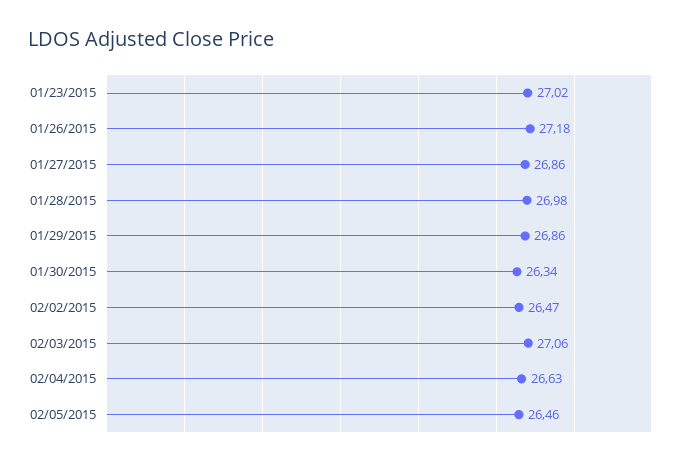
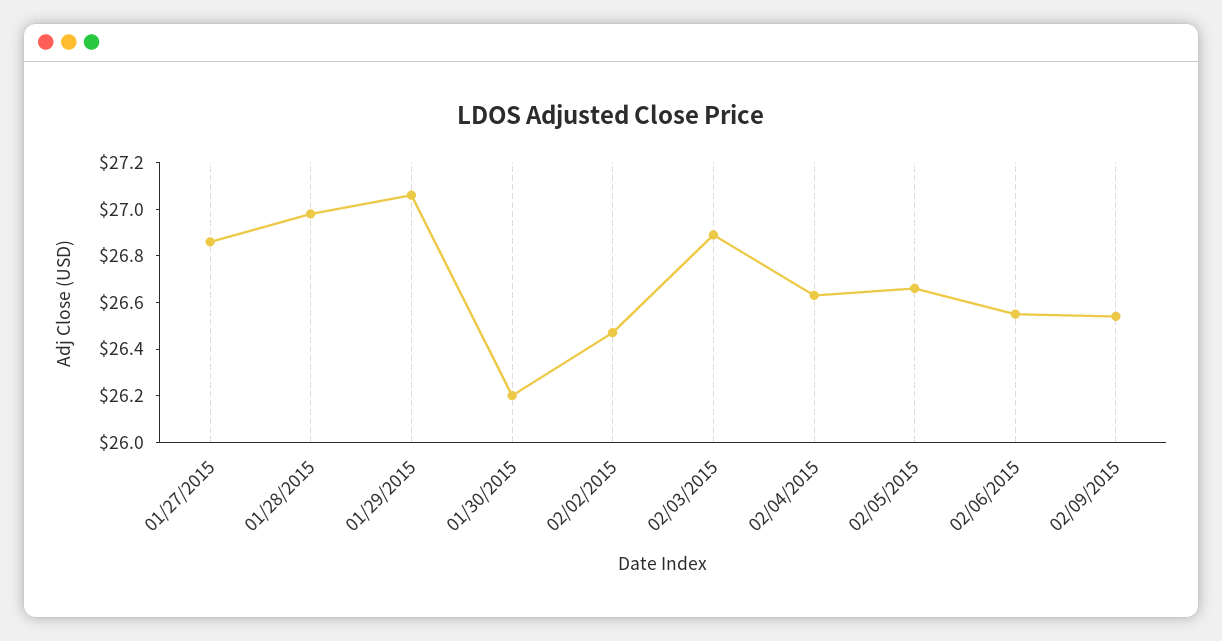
01/23/2015: 27.02 -> none
01/26/2015: 27.18 -> none
01/29/2015: 26.86 -> 27.05
01/30/2015: 26.34 -> 26.2
02/03/2015: 27.06 -> 26.9
02/05/2015: 26.46 -> 26.65
02/06/2015: none -> 26.55
02/09/2015: none -> 26.55

